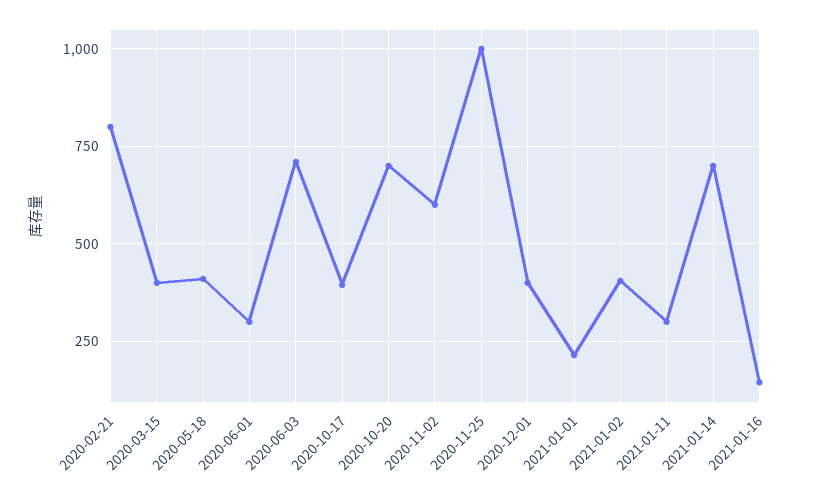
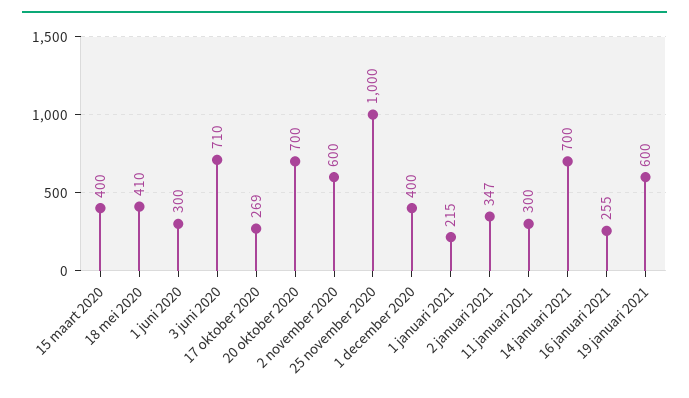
2020-02-21: 800 -> none
2020-10-17: 400 -> 269
2021-01-02: 400 -> 347
2021-01-16: 150 -> 255
19 januari 2021: none -> 600

